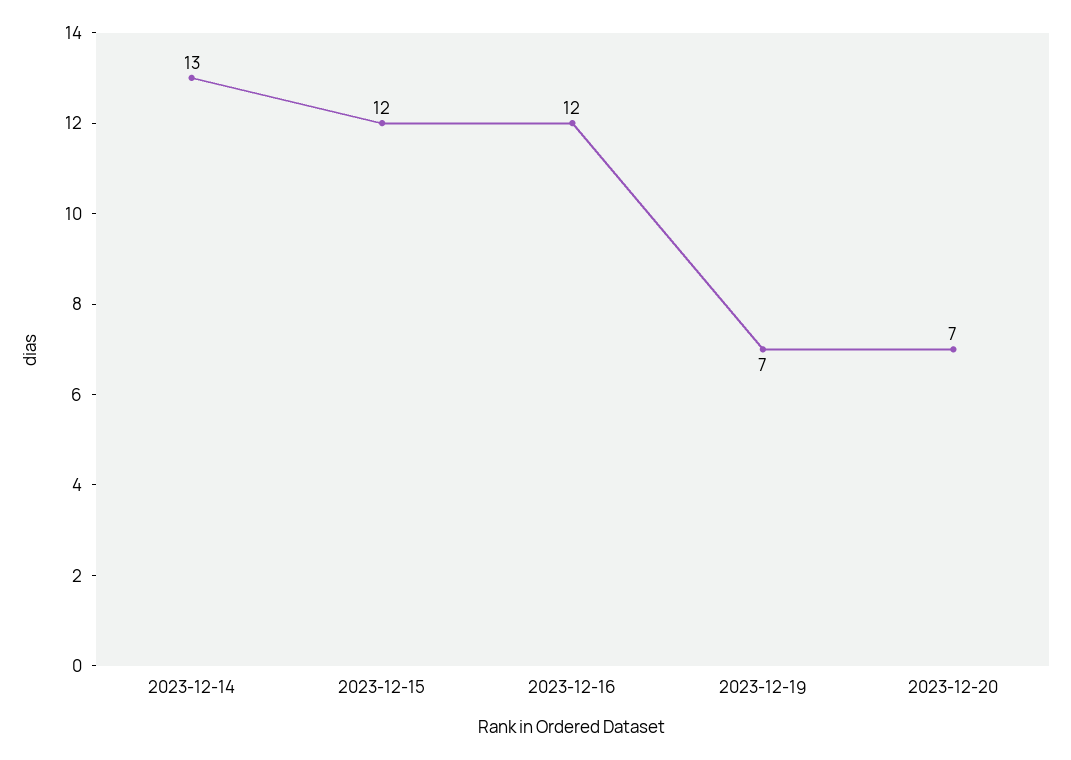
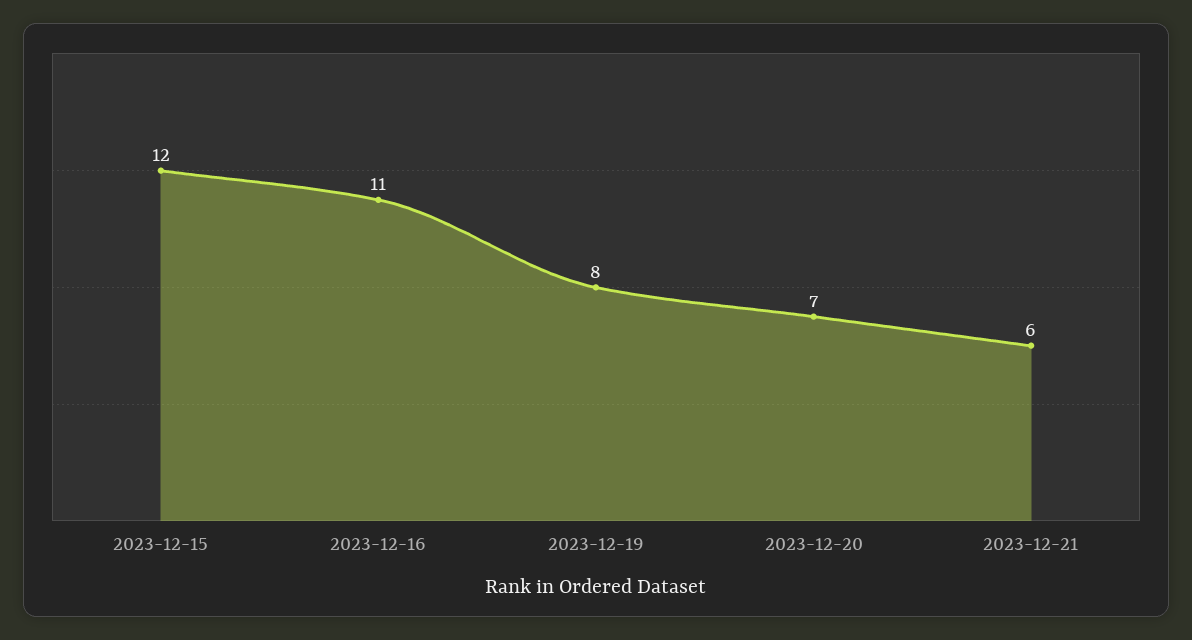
2023-12-14: 13 -> none
2023-12-16: 12 -> 11
2023-12-19: 7 -> 8
2023-12-21: none -> 6

